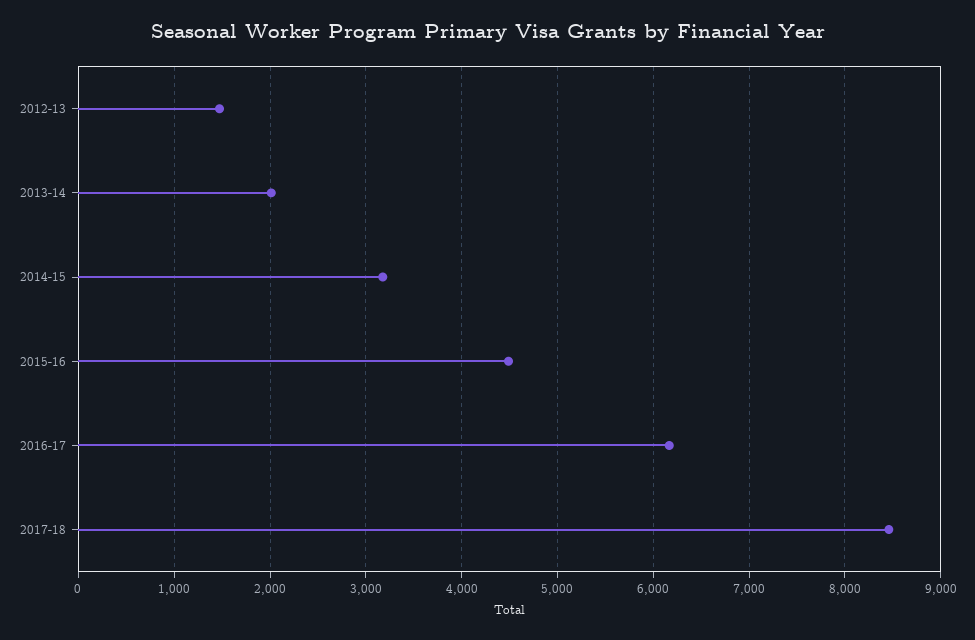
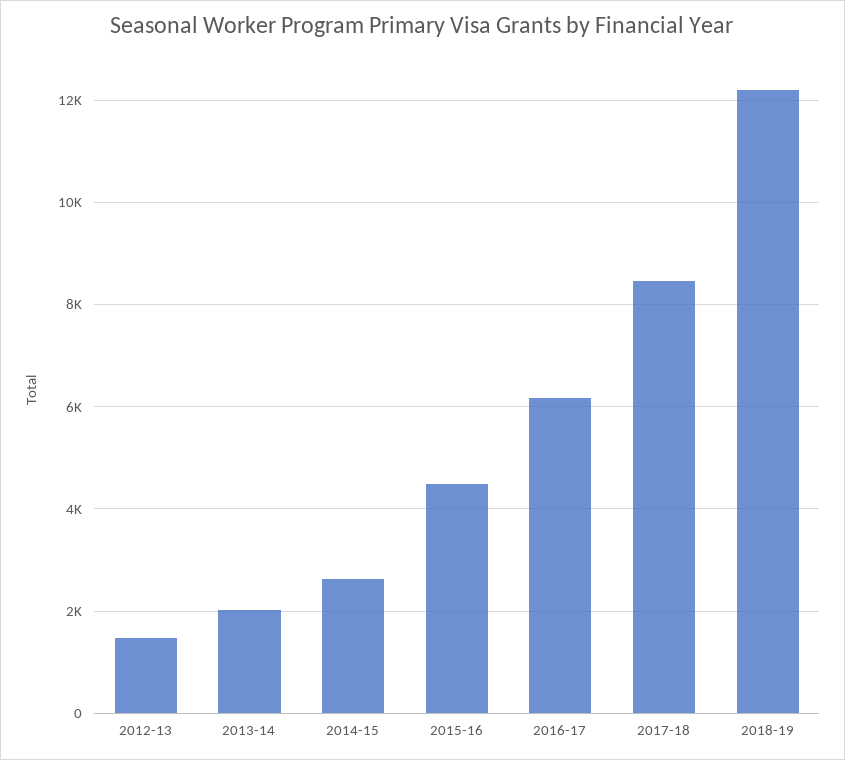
2014-15: 3200 -> 2600
2018-19: none -> 12200

